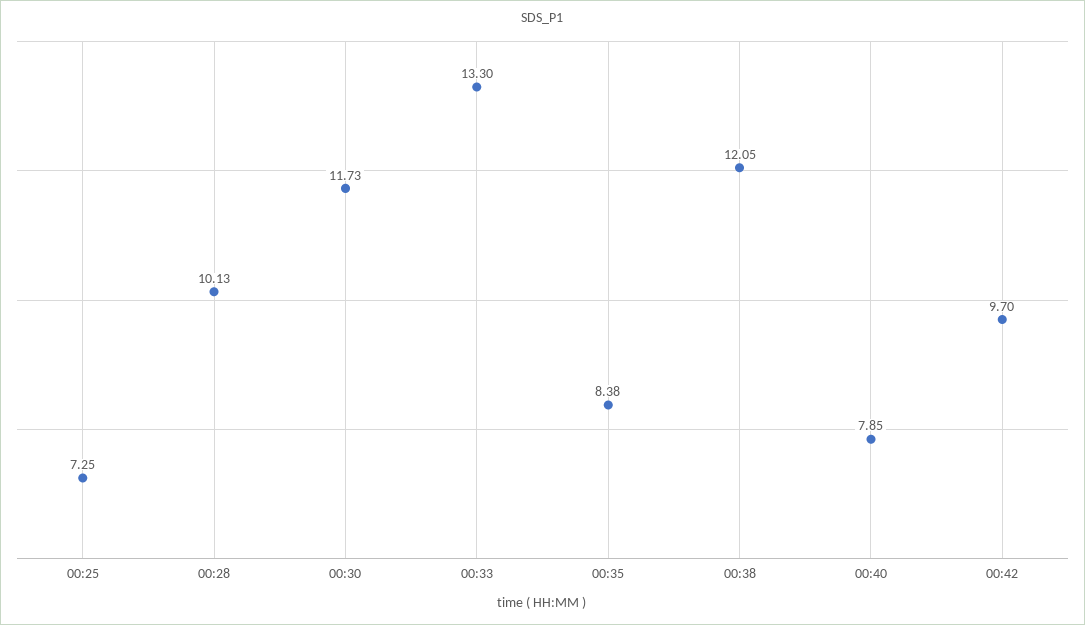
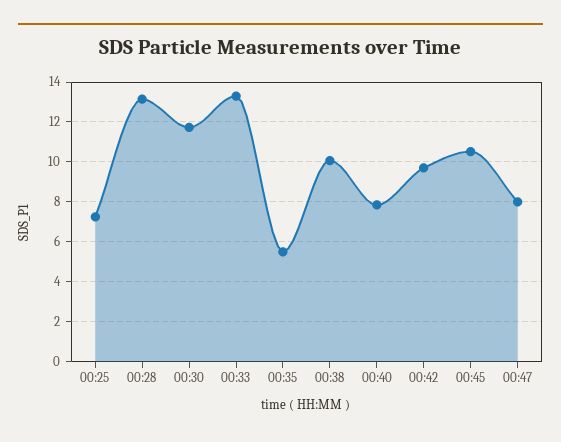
00:28: 10.13 -> 13
00:35: 8.38 -> 5.5
00:38: 12.05 -> 10
00:45: none -> 10.5
00:47: none -> 8

